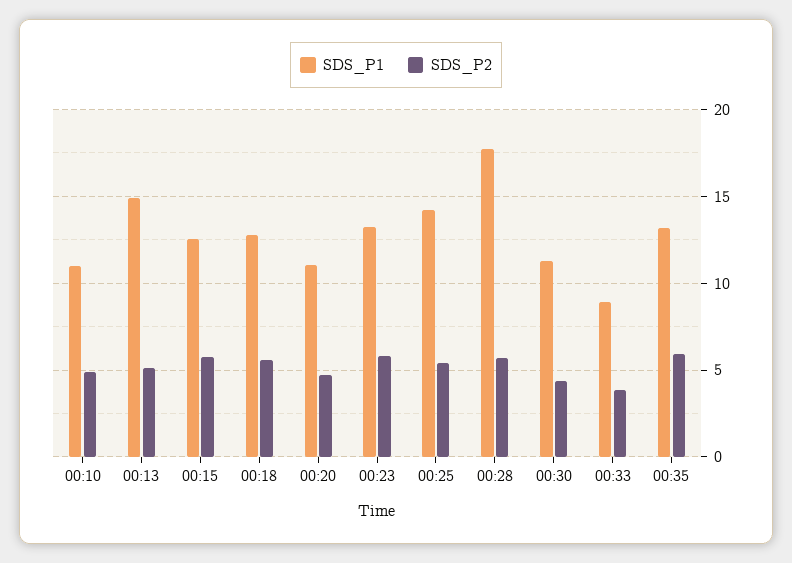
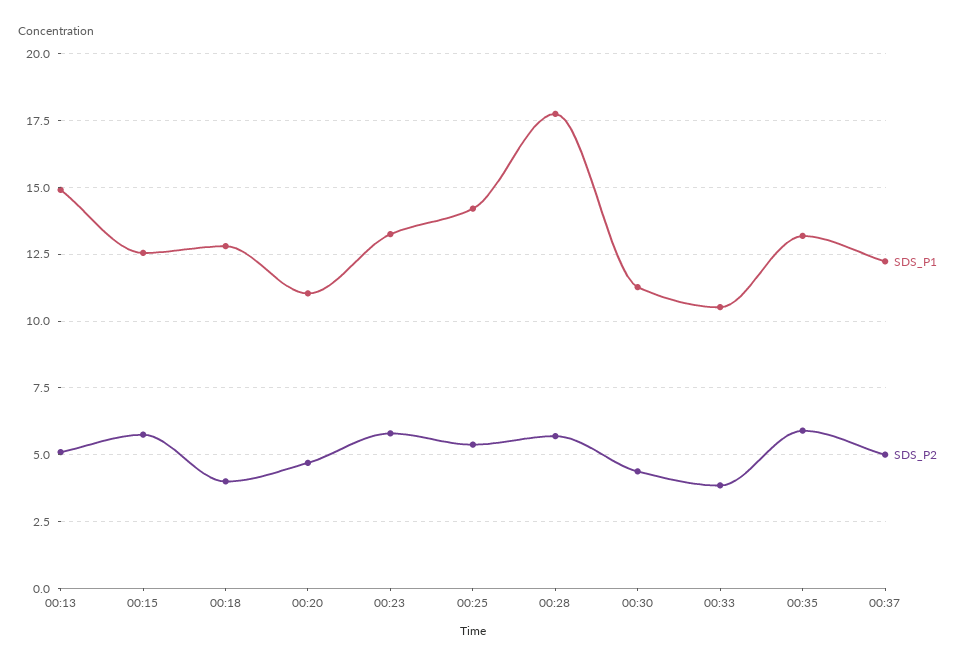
SDS_P1, 00:10: 11 -> none
SDS_P2, 00:10: 5 -> none
SDS_P2, 00:18: 5.5 -> 4
SDS_P1, 00:33: 9 -> 10.5
SDS_P1, 00:37: none -> 12.25
SDS_P2, 00:37: none -> 5

